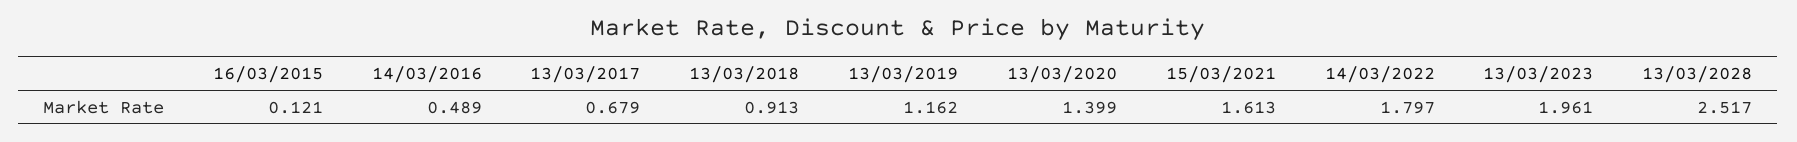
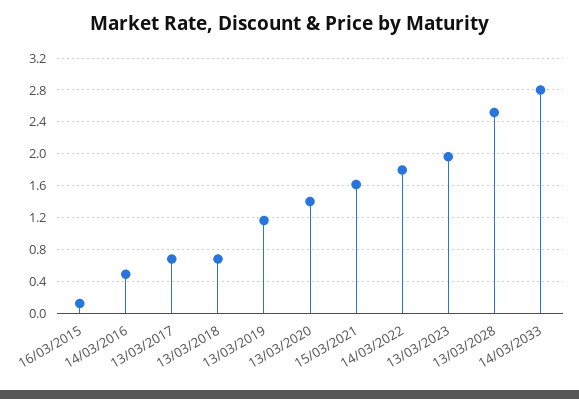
13/03/2018: 0.913 -> 0.7
14/03/2033: none -> 2.8

